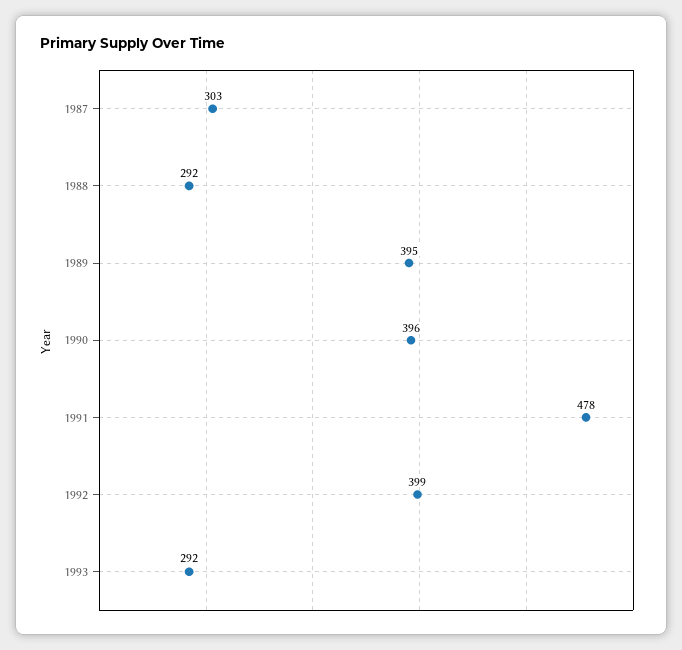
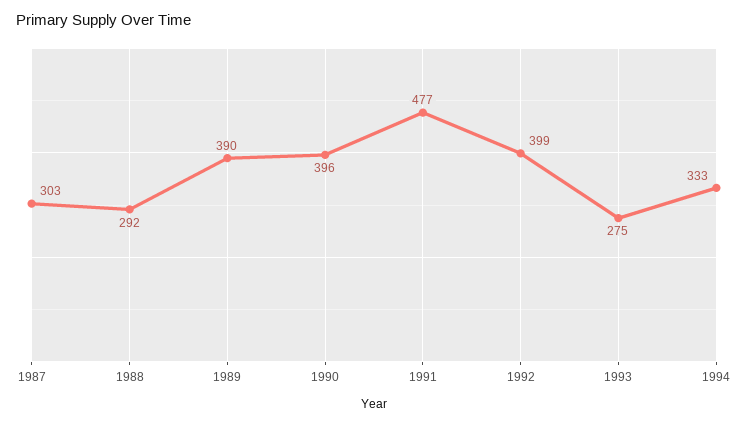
1989: 395 -> 390
1991: 478 -> 477
1993: 292 -> 275
1994: none -> 333

